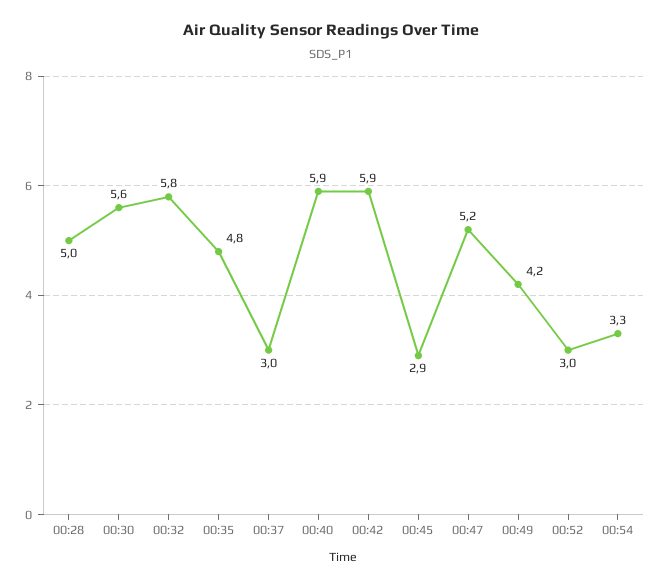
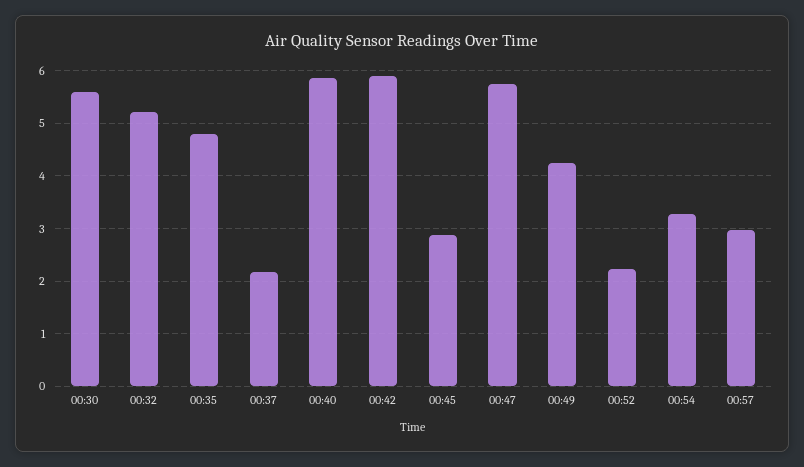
00:28: 5 -> none
00:32: 5.8 -> 5.2
00:37: 3 -> 2.2
00:47: 5.2 -> 5.8
00:52: 3 -> 2.2
00:57: none -> 3

